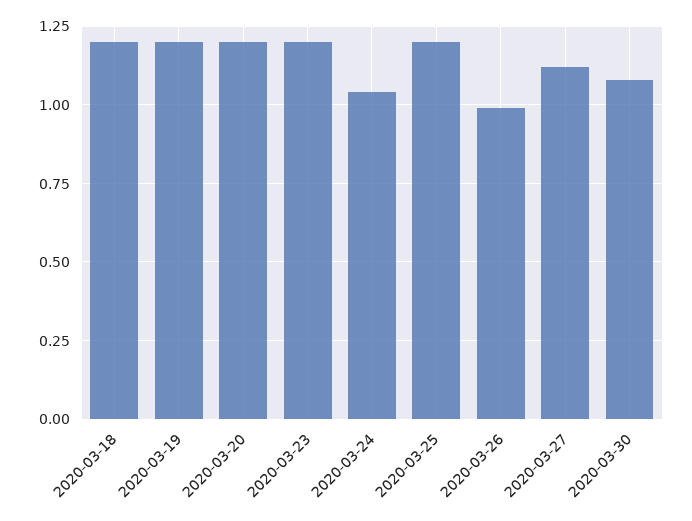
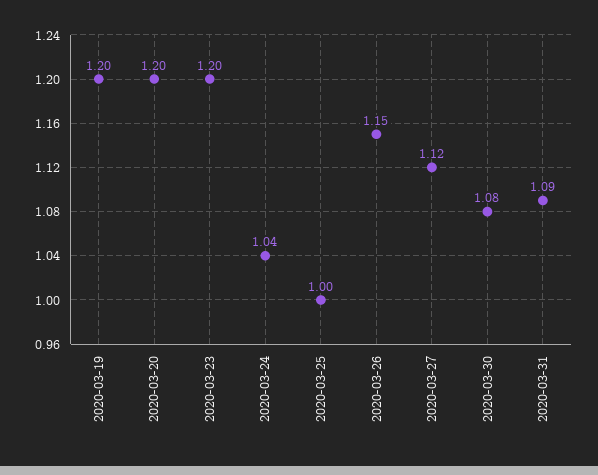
2020-03-18: 1.2 -> none
2020-03-25: 1.2 -> 1
2020-03-26: 1 -> 1.15
2020-03-31: none -> 1.09

